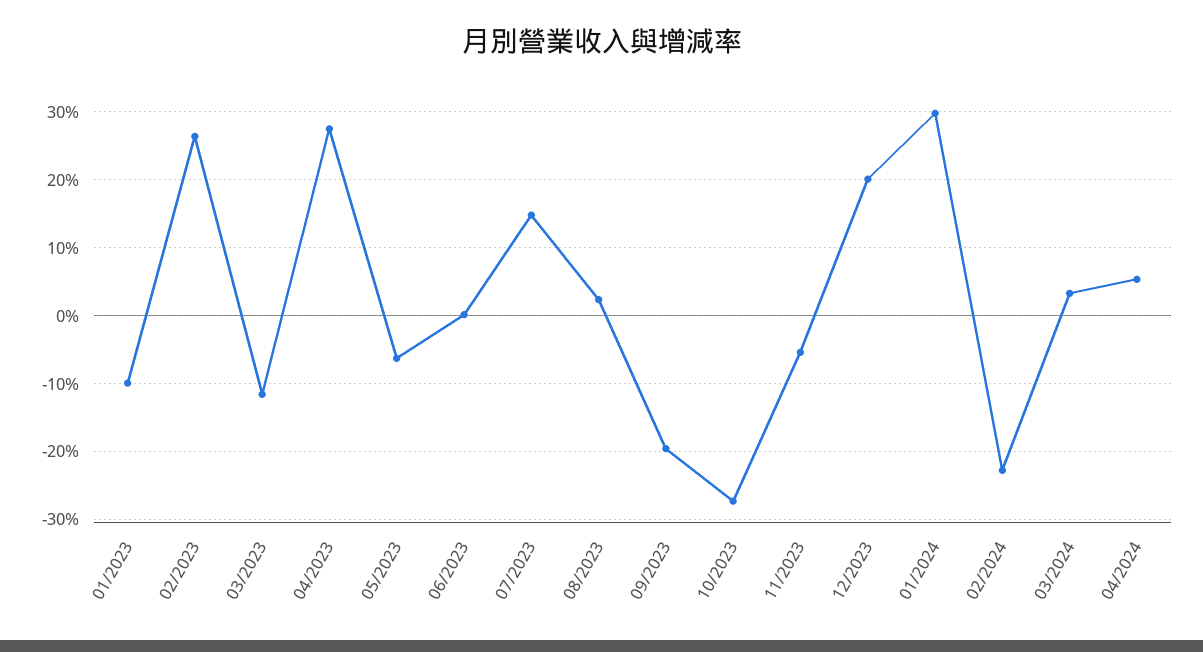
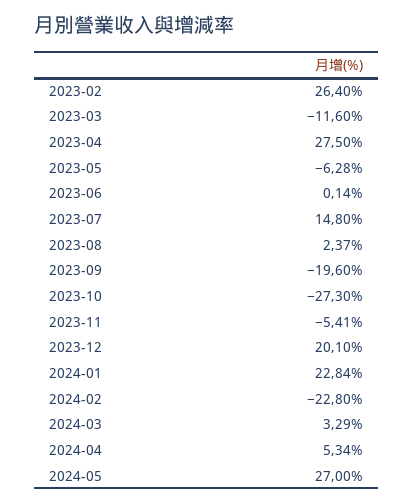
01/2023: -10 -> none
01/2024: 30 -> 22.84
2024-05: none -> 27

